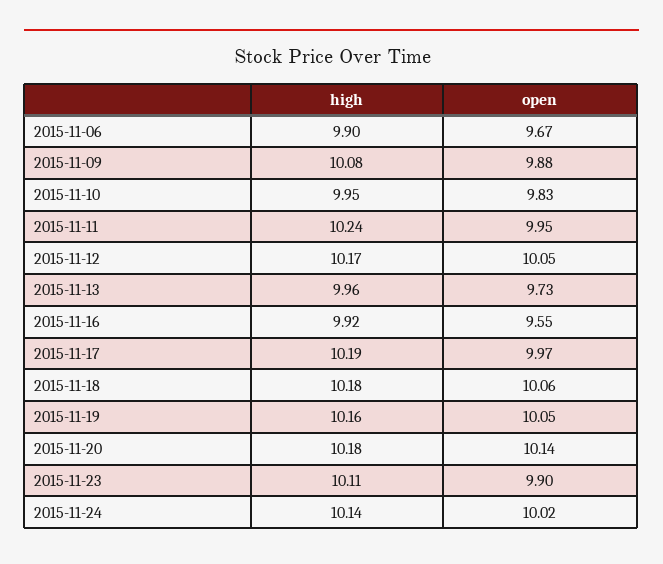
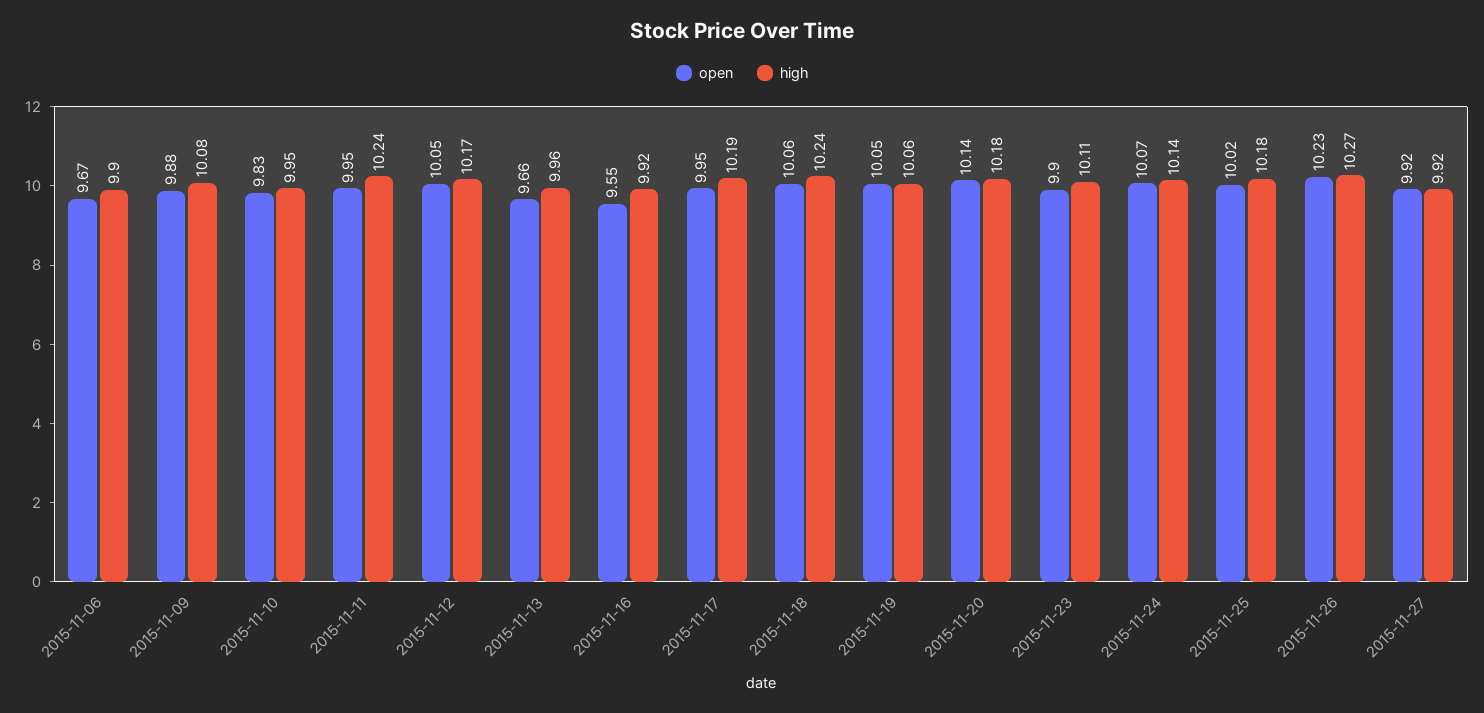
open, 2015-11-13: 9.73 -> 9.66
open, 2015-11-17: 9.97 -> 9.95
high, 2015-11-18: 10.18 -> 10.24
high, 2015-11-19: 10.16 -> 10.06
open, 2015-11-24: 10.02 -> 10.07
open, 2015-11-25: none -> 10.02
high, 2015-11-25: none -> 10.18
open, 2015-11-26: none -> 10.23
high, 2015-11-26: none -> 10.27
open, 2015-11-27: none -> 9.92
high, 2015-11-27: none -> 9.92

